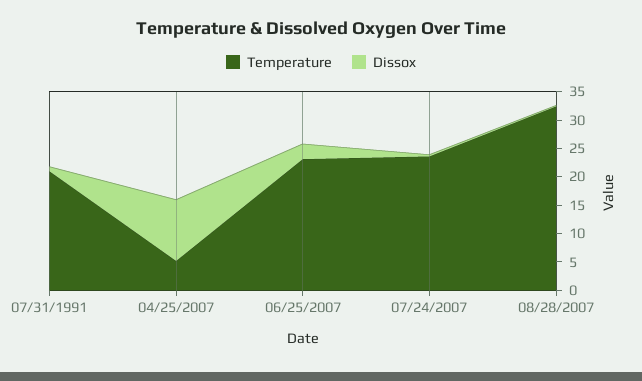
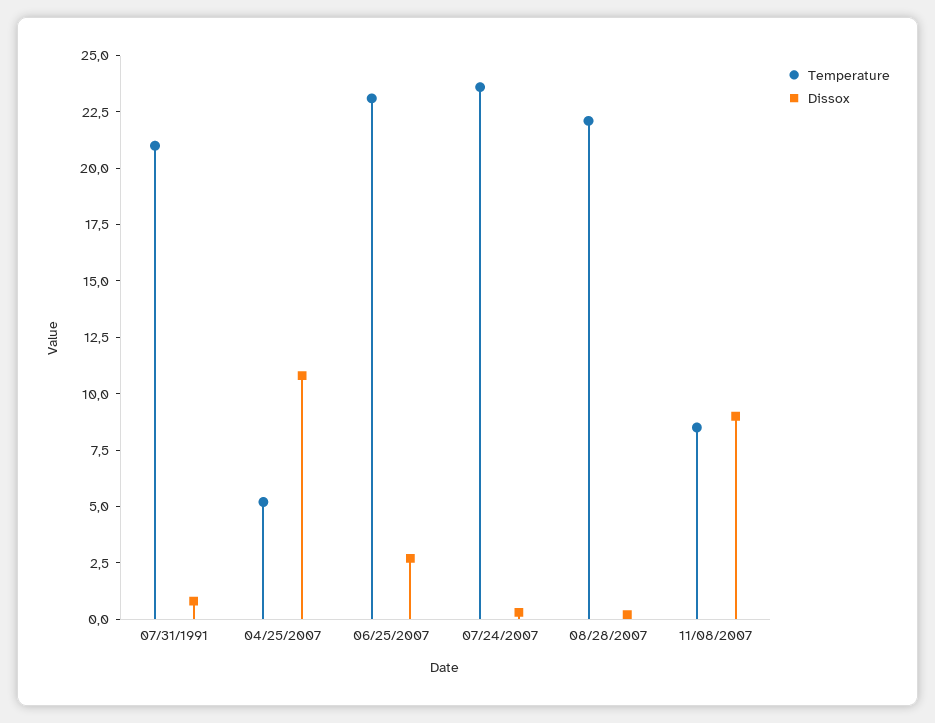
Temperature, 08/28/2007: 32.5 -> 22
Temperature, 11/08/2007: none -> 8.5
Dissox, 11/08/2007: none -> 9

